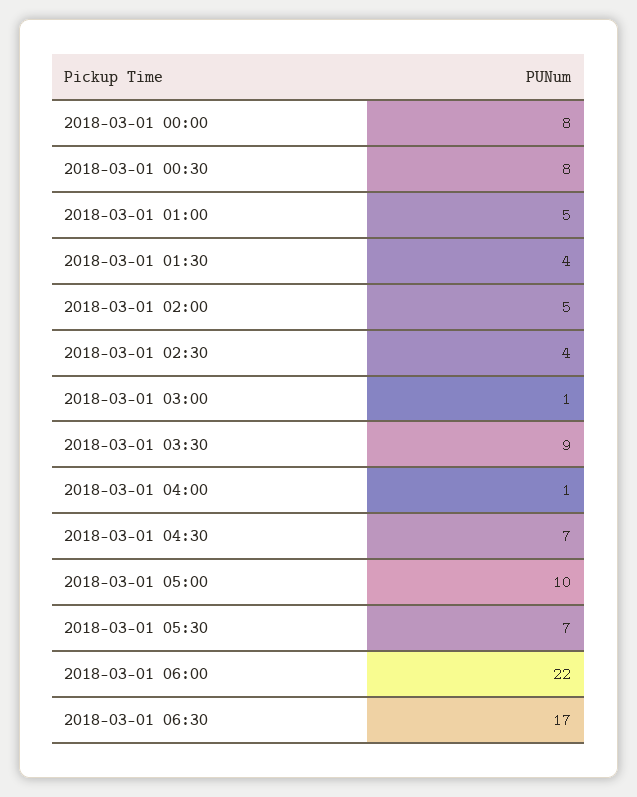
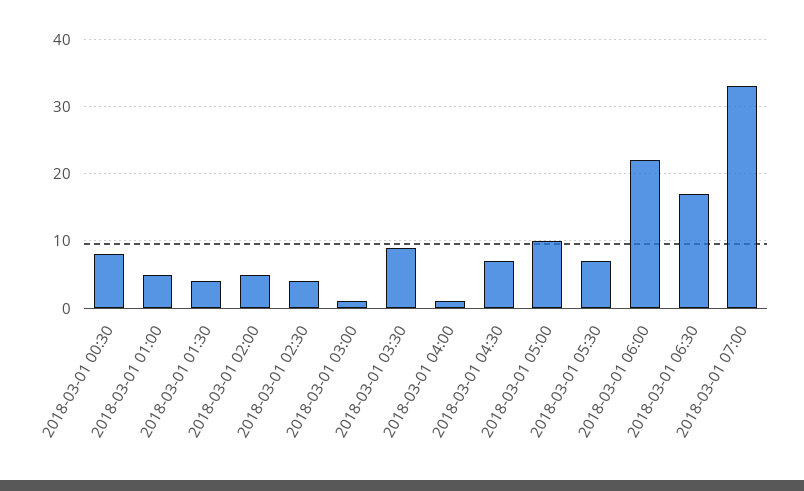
2018-03-01 00:00: 8 -> none
2018-03-01 07:00: none -> 33

